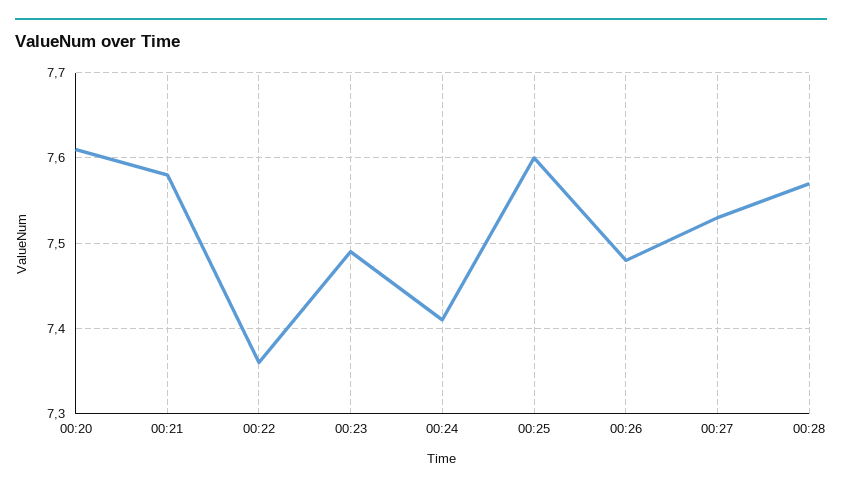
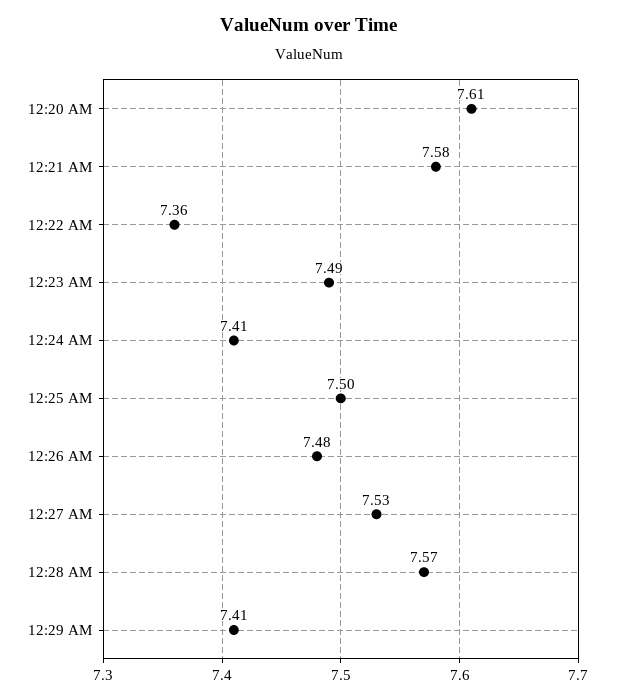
00:25: 7.6 -> 7.5
12:29 AM: none -> 7.41

